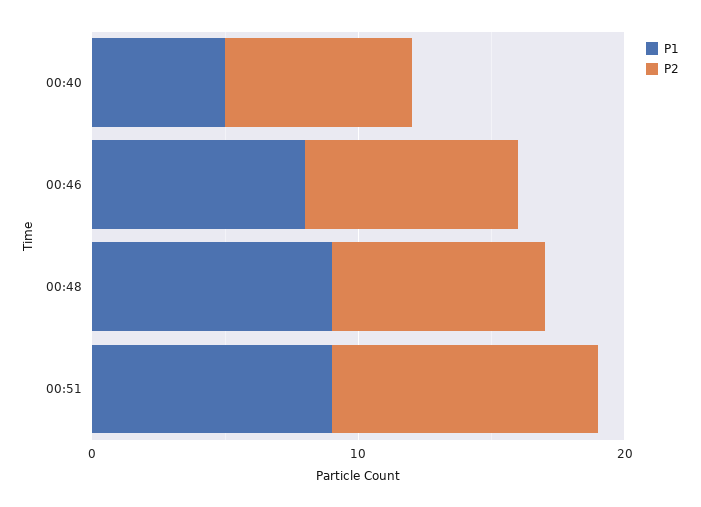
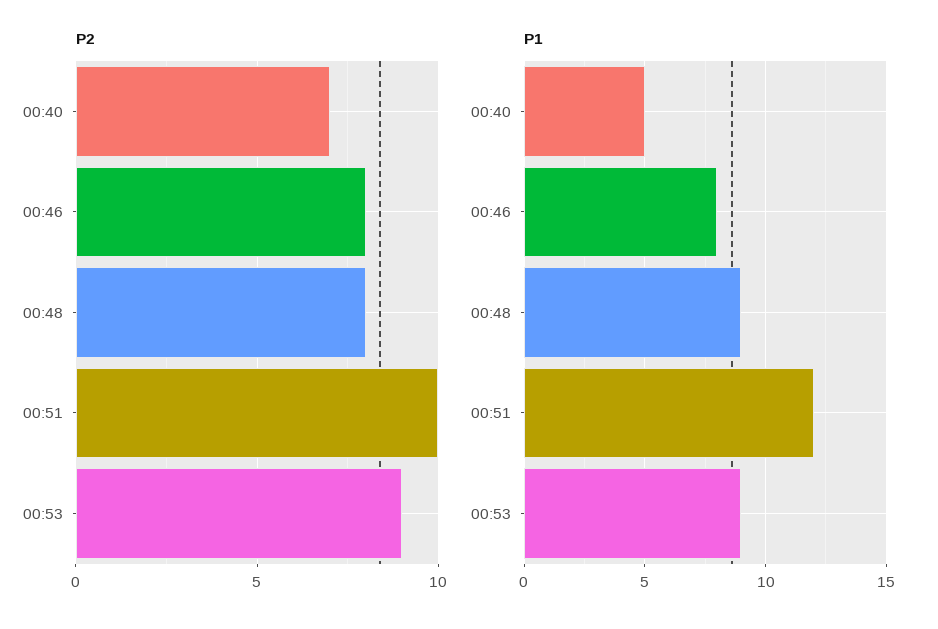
P1, 00:51: 9 -> 12
P2, 00:53: none -> 9
P1, 00:53: none -> 9

